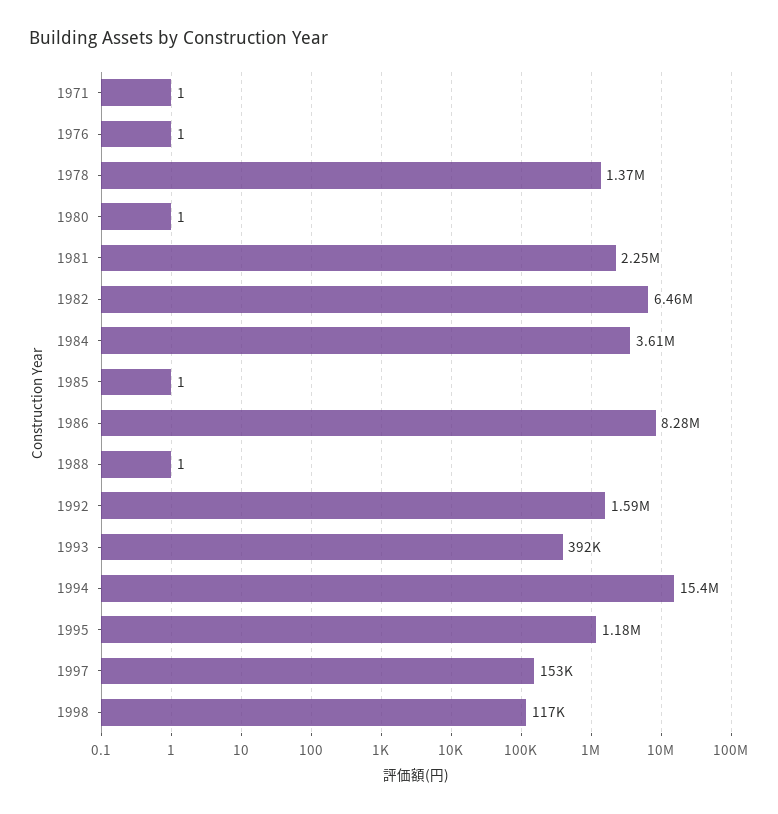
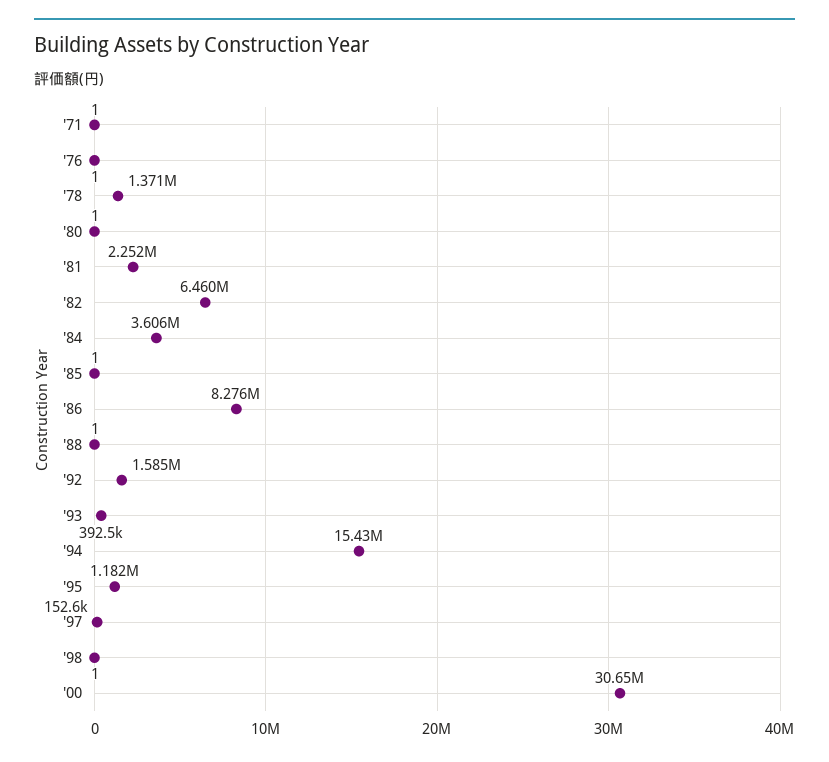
1998: 117000 -> 1
'00: none -> 30650000

